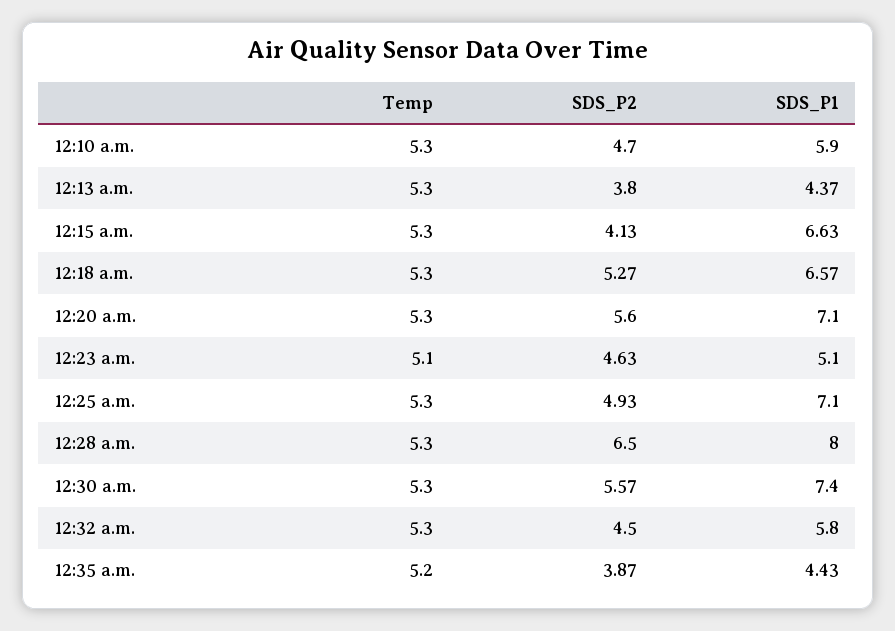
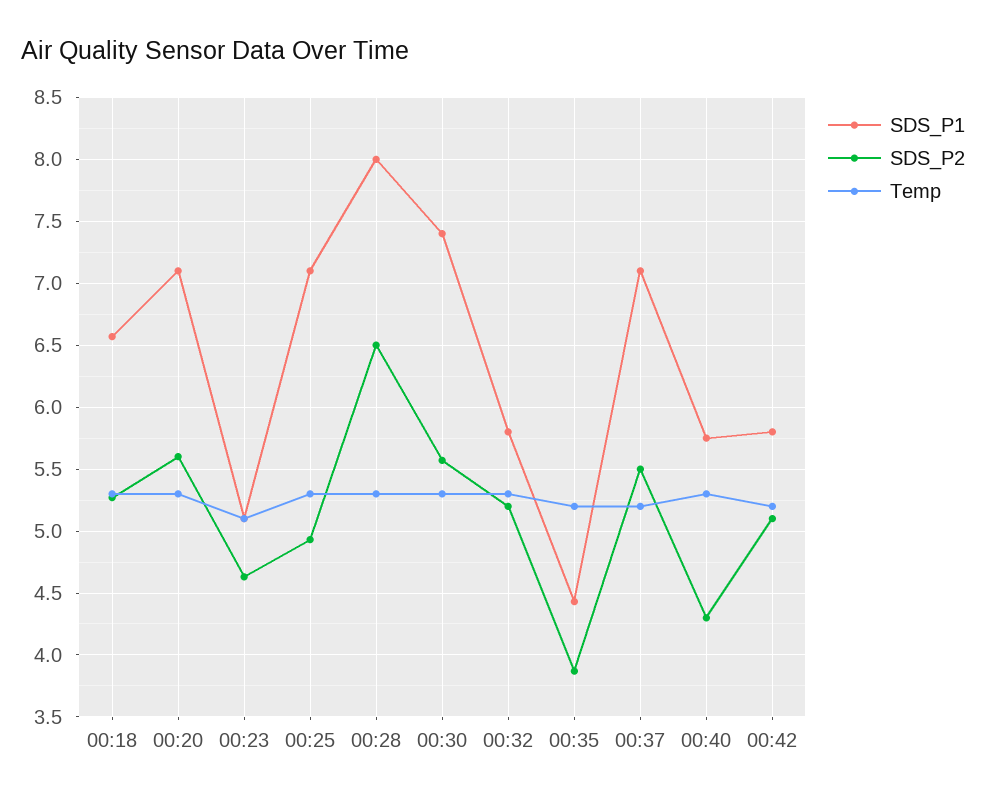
Temp, 12:10 a.m.: 5.3 -> none
SDS_P2, 12:10 a.m.: 4.7 -> none
SDS_P1, 12:10 a.m.: 5.9 -> none
Temp, 12:13 a.m.: 5.3 -> none
SDS_P2, 12:13 a.m.: 3.8 -> none
SDS_P1, 12:13 a.m.: 4.37 -> none
Temp, 12:15 a.m.: 5.3 -> none
SDS_P2, 12:15 a.m.: 4.13 -> none
SDS_P1, 12:15 a.m.: 6.63 -> none
SDS_P2, 12:32 a.m.: 4.5 -> 5.2
SDS_P1, 00:37: none -> 7.1
SDS_P2, 00:37: none -> 5.5
Temp, 00:37: none -> 5.2
SDS_P1, 00:40: none -> 5.75
SDS_P2, 00:40: none -> 4.3
Temp, 00:40: none -> 5.3
SDS_P1, 00:42: none -> 5.8
SDS_P2, 00:42: none -> 5.1
Temp, 00:42: none -> 5.2

